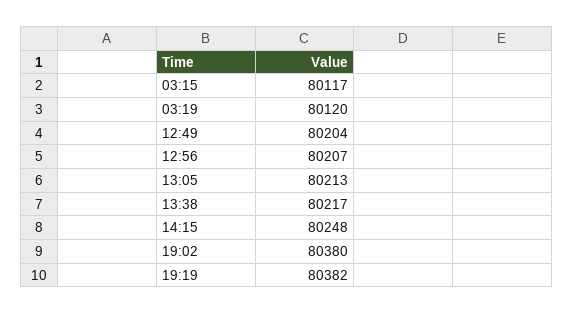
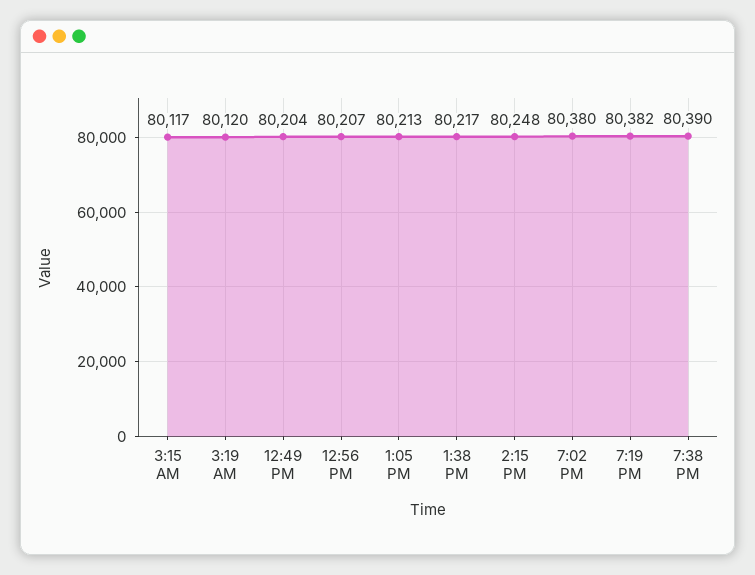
7:38 PM: none -> 80390

